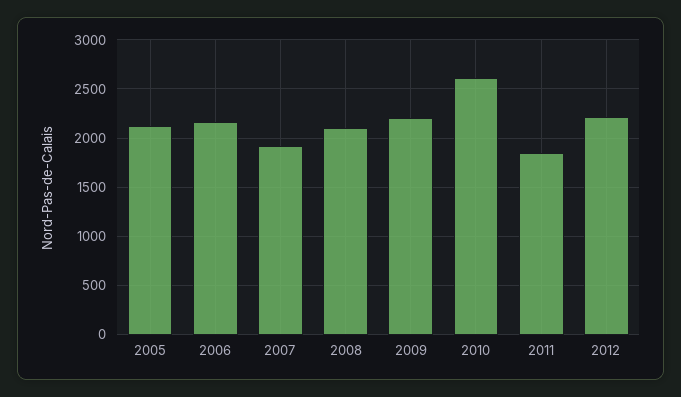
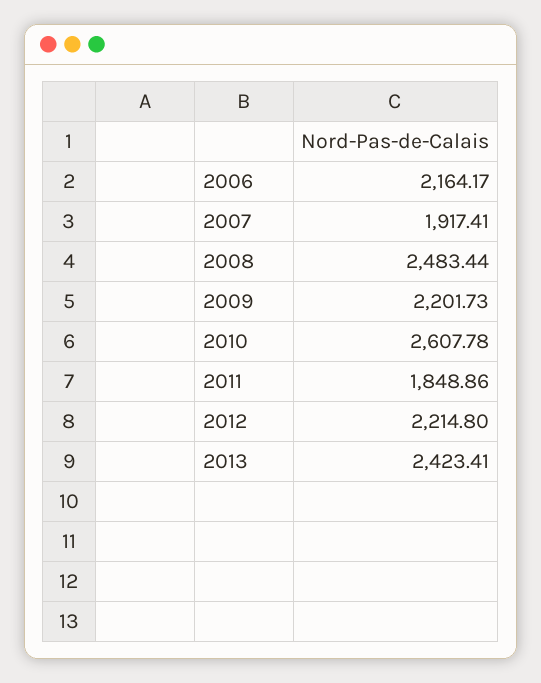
2005: 2100 -> none
2008: 2100 -> 2483.44
2013: none -> 2423.41

